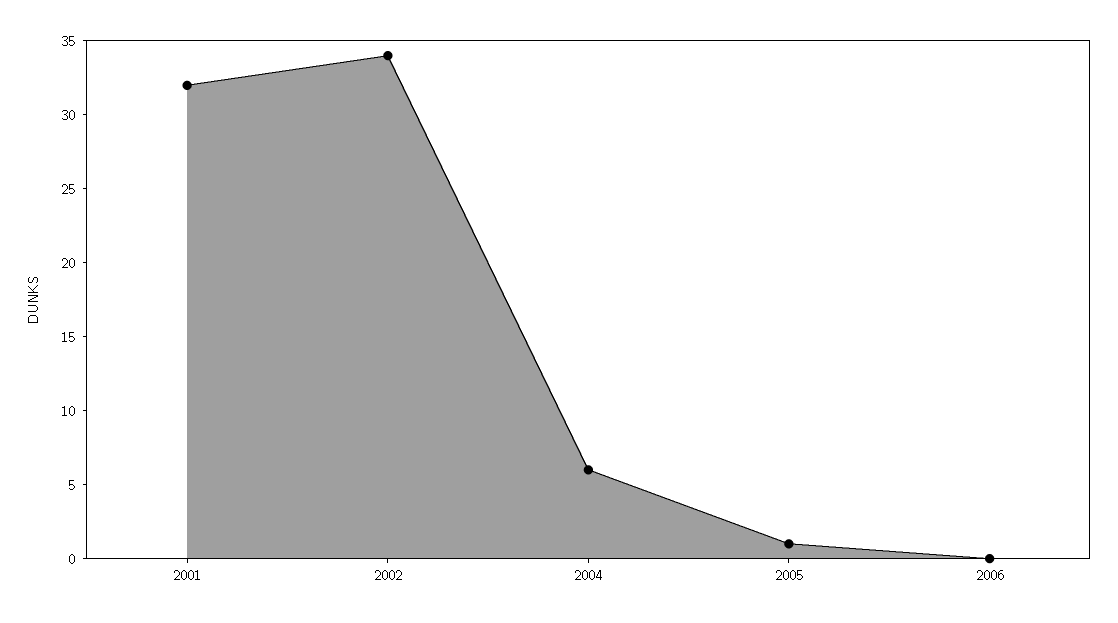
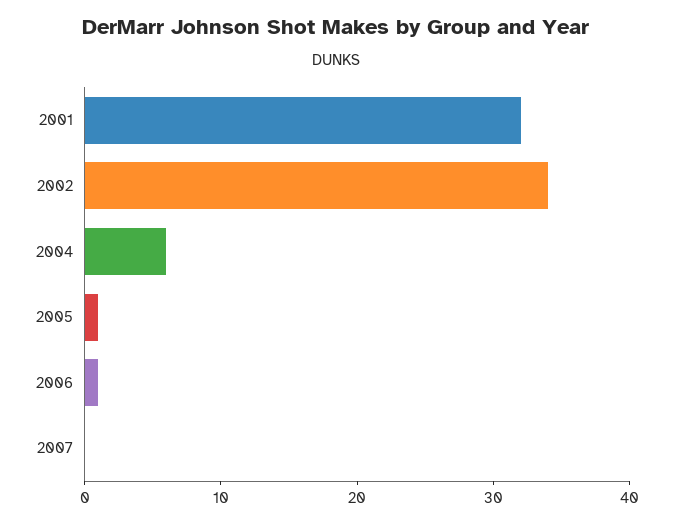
2006: 0 -> 1
2007: none -> 0

